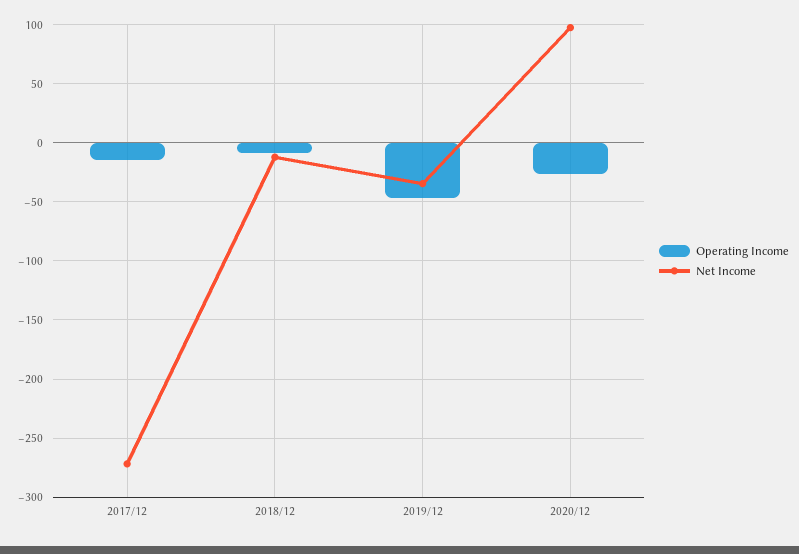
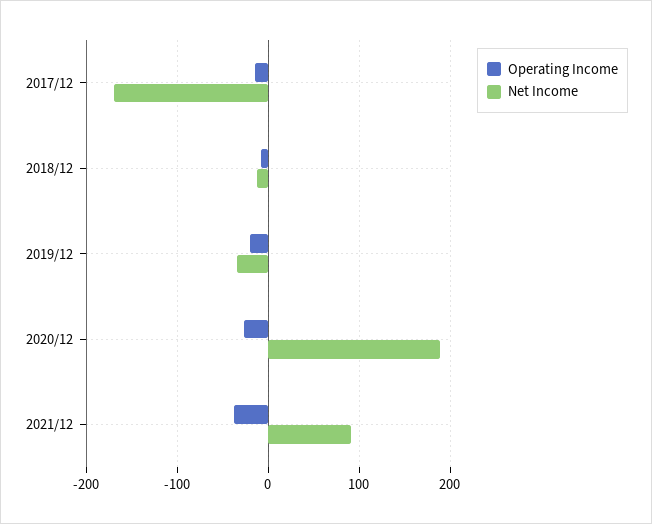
Net Income, 2017/12: -270 -> -170
Operating Income, 2019/12: -50 -> -20
Net Income, 2020/12: 100 -> 190
Operating Income, 2021/12: none -> -40
Net Income, 2021/12: none -> 90

